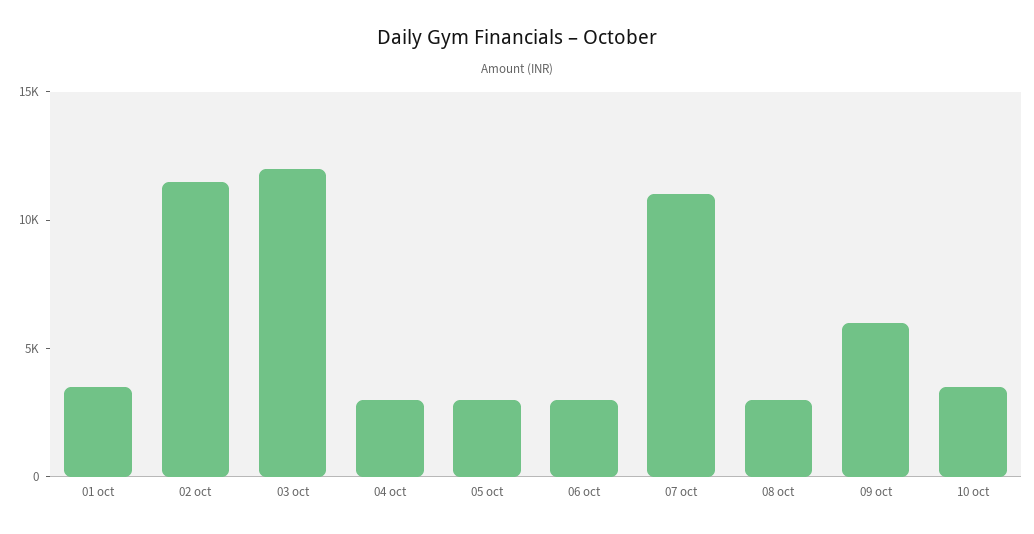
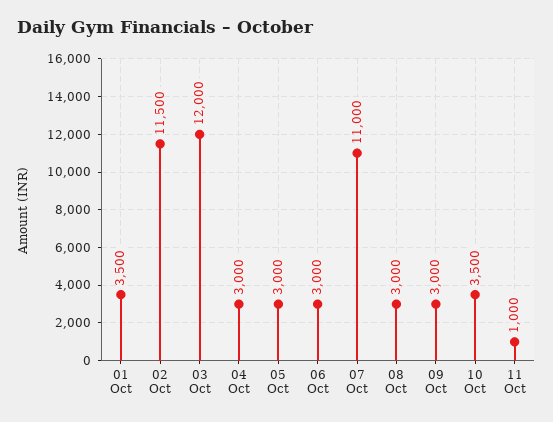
09 oct: 6000 -> 3000
11 Oct: none -> 1000

